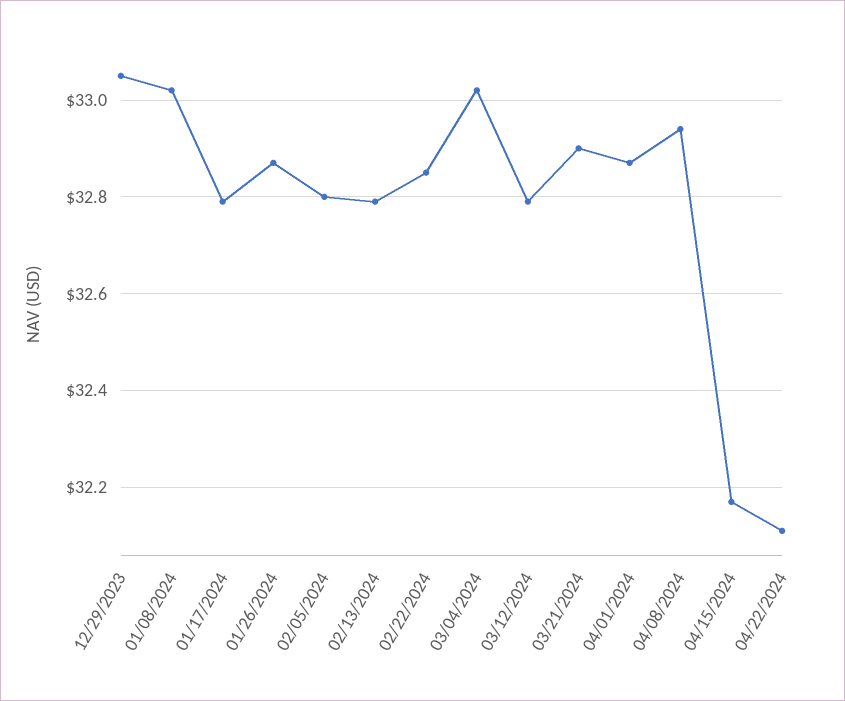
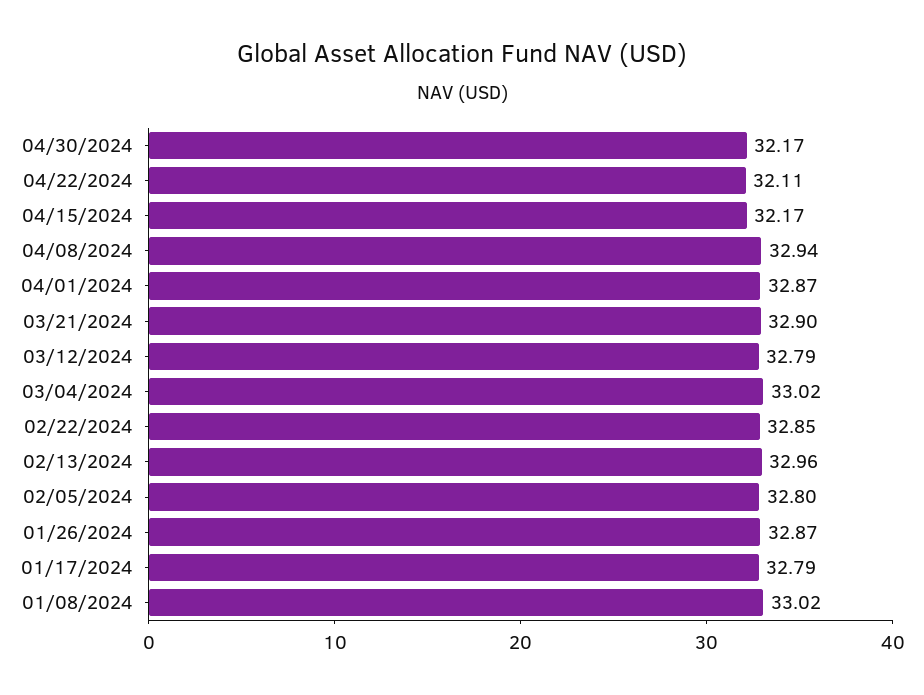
12/29/2023: 33.05 -> none
02/13/2024: 32.8 -> 32.96
04/30/2024: none -> 32.17

